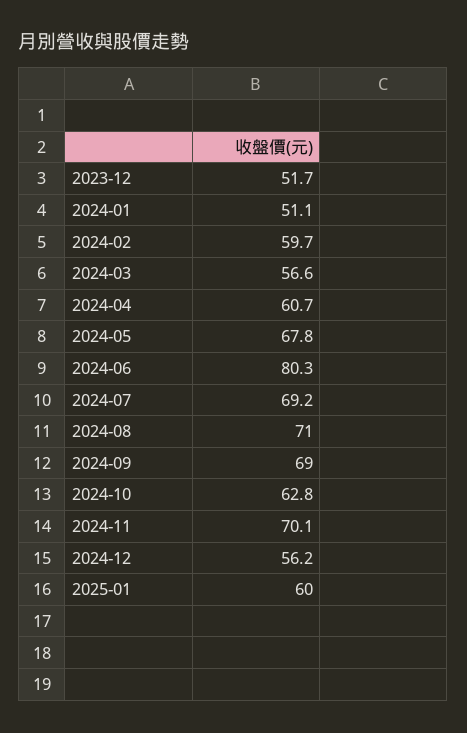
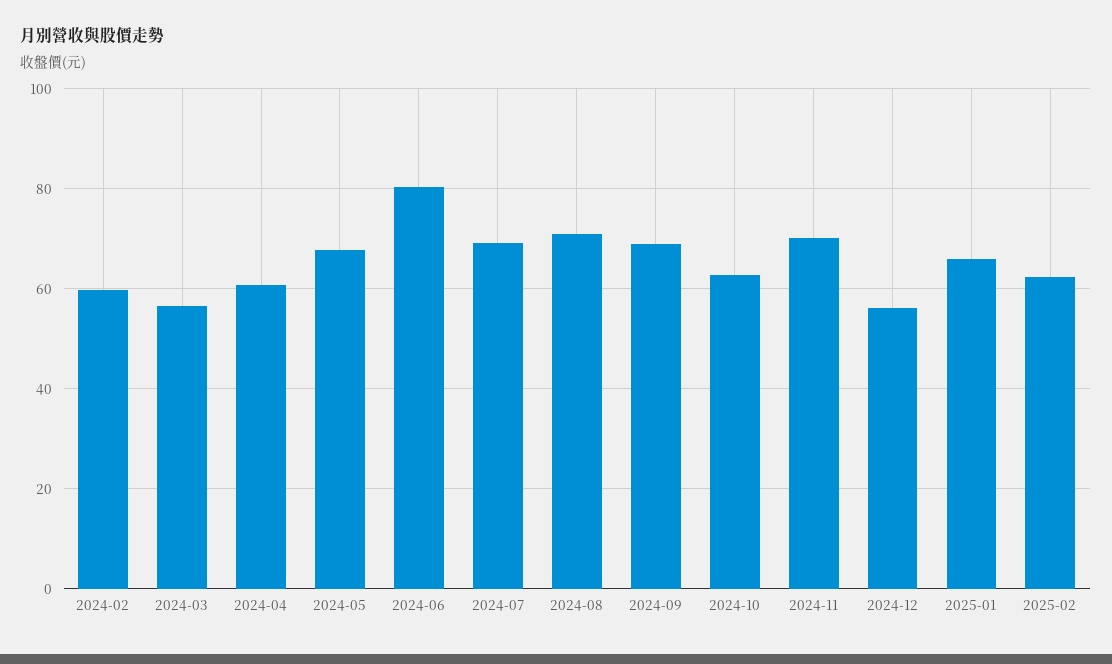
2023-12: 51.7 -> none
2024-01: 51.1 -> none
2025-01: 60 -> 66
2025-02: none -> 62

